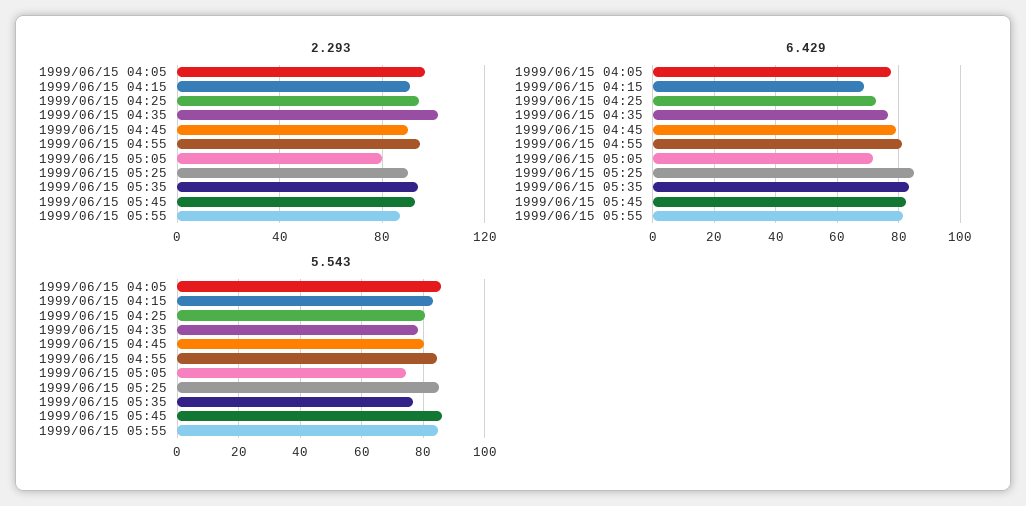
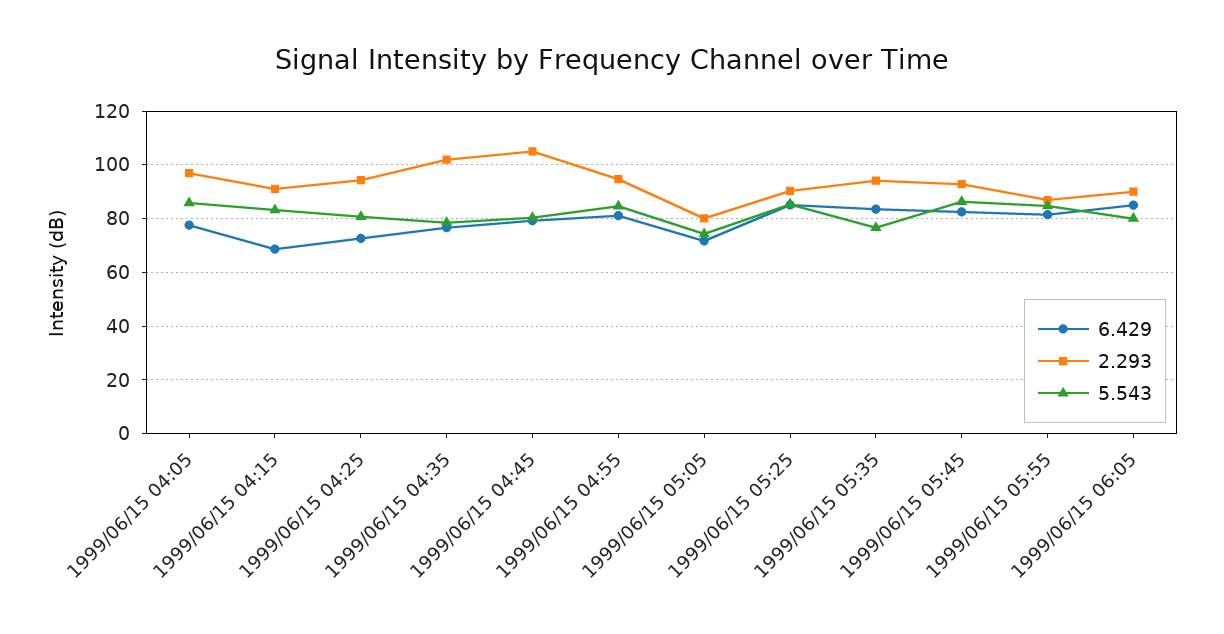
2.293, 1999/06/15 04:45: 90 -> 105
6.429, 1999/06/15 06:05: none -> 85
2.293, 1999/06/15 06:05: none -> 90
5.543, 1999/06/15 06:05: none -> 80

